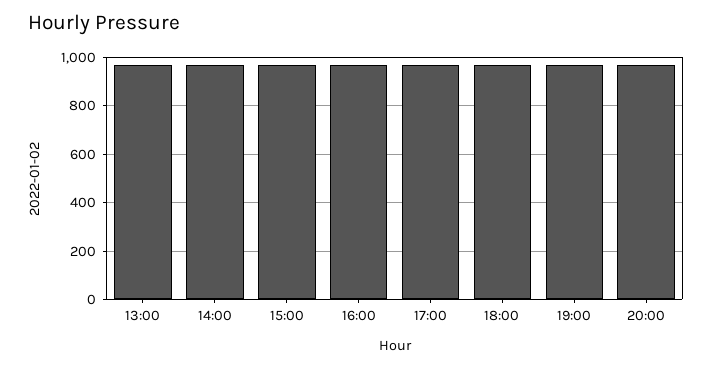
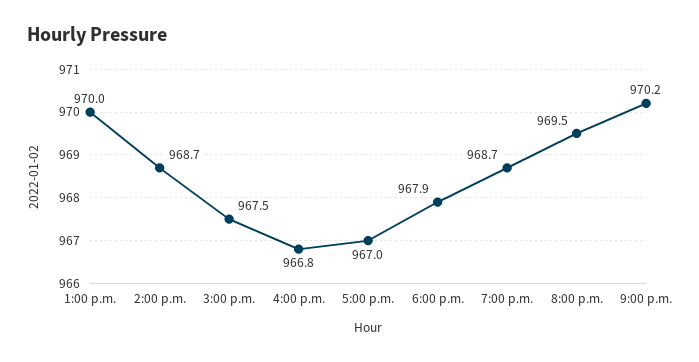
9:00 p.m.: none -> 970.2

